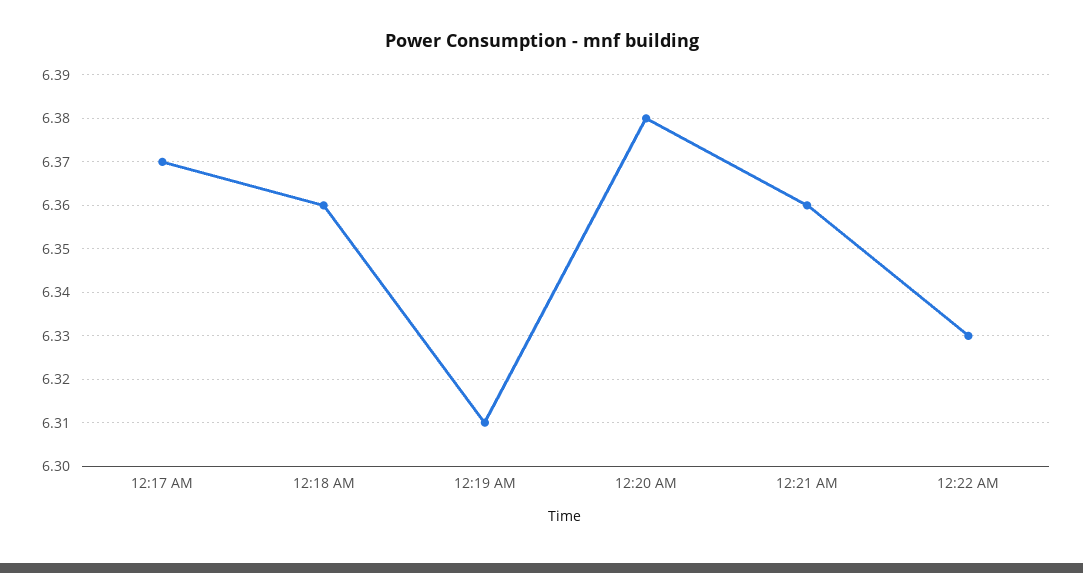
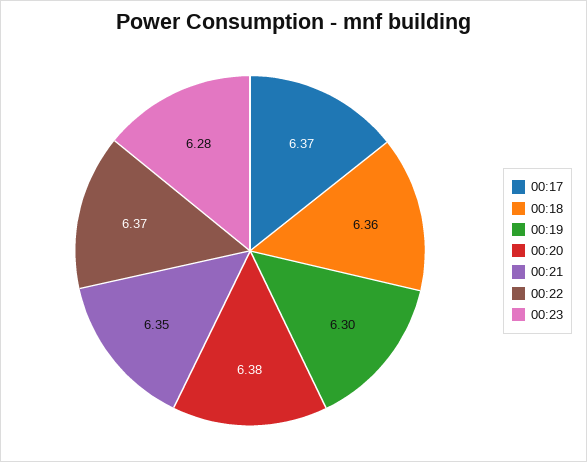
12:19 AM: 6.31 -> 6.3
12:21 AM: 6.36 -> 6.35
12:22 AM: 6.33 -> 6.37
00:23: none -> 6.28

